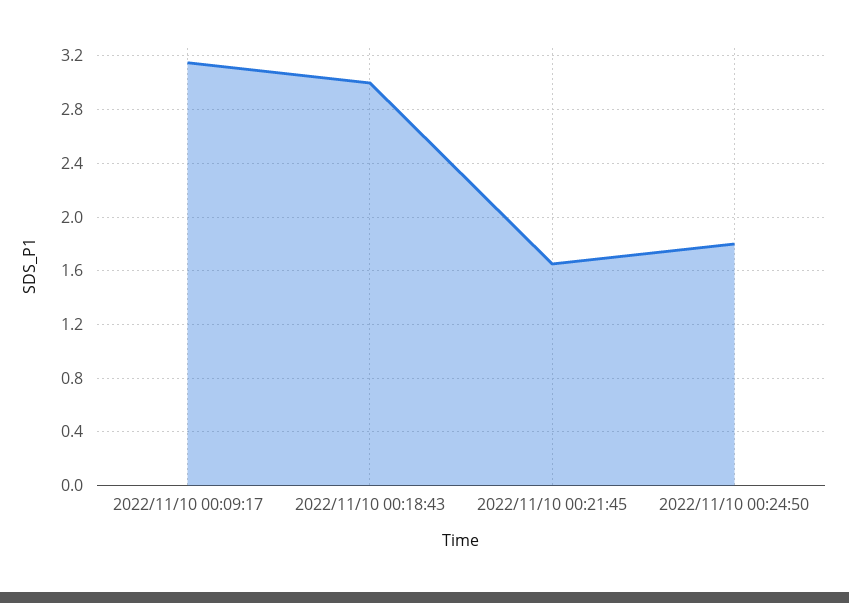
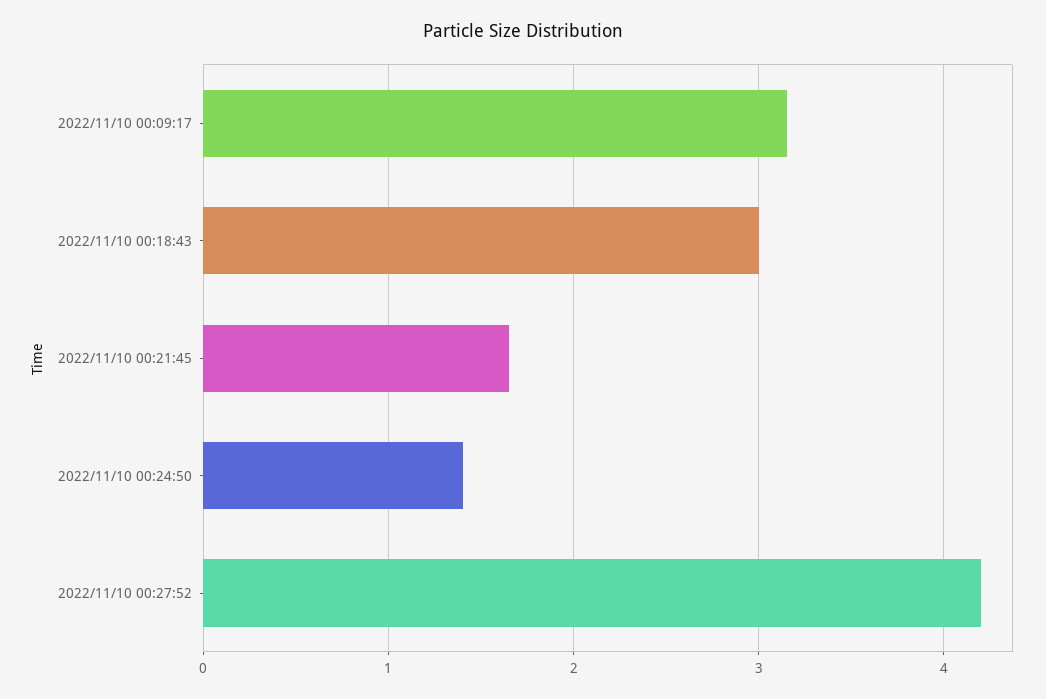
2022/11/10 00:24:50: 1.8 -> 1.4
2022/11/10 00:27:52: none -> 4.2

